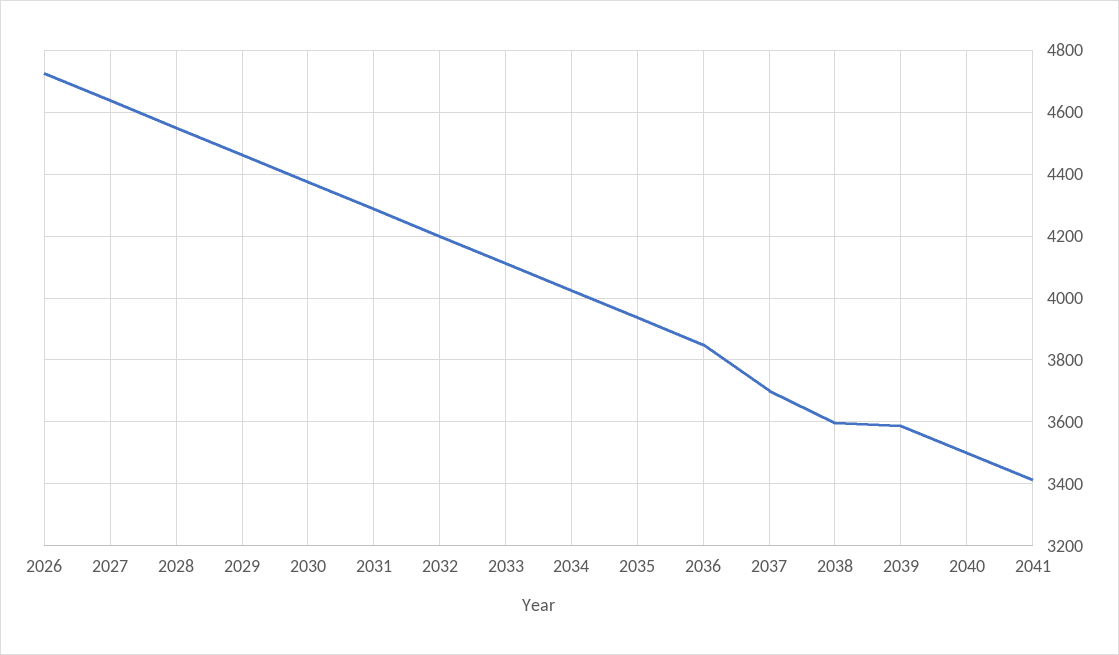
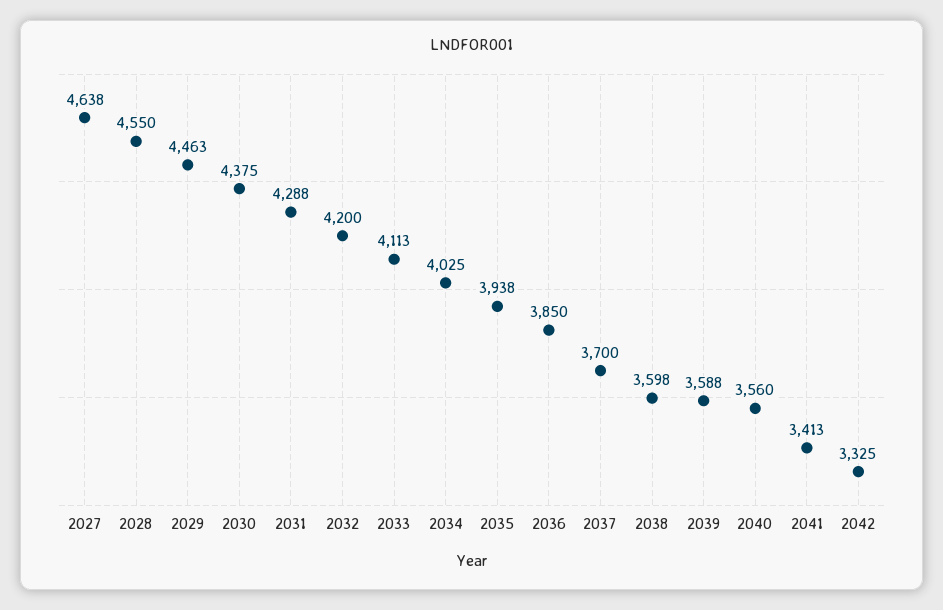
2026: 4720 -> none
2040: 3500 -> 3560
2042: none -> 3325

